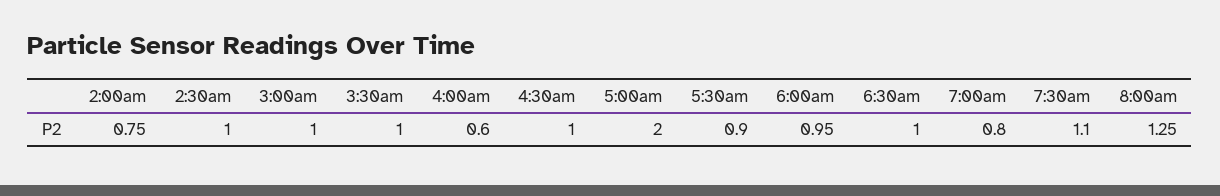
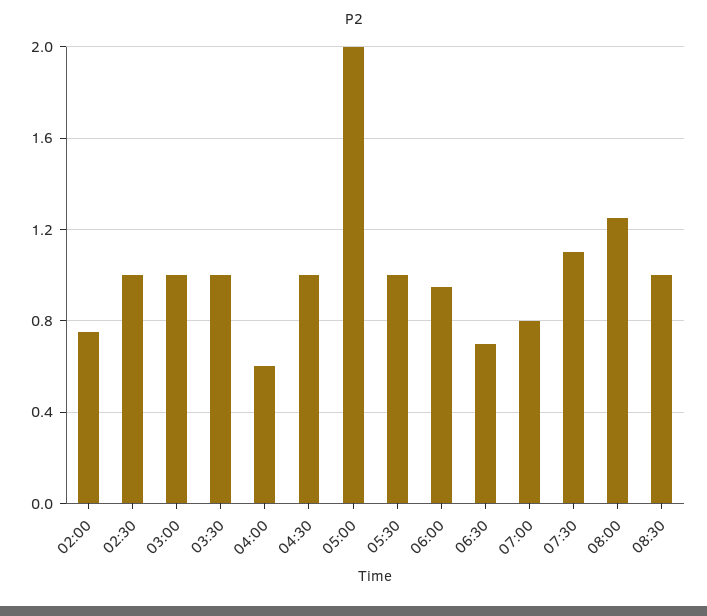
5:30am: 0.9 -> 1
6:30am: 1 -> 0.7
08:30: none -> 1

